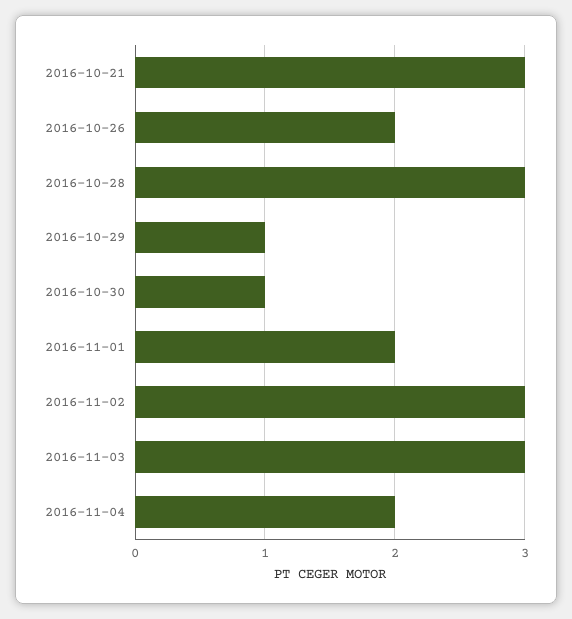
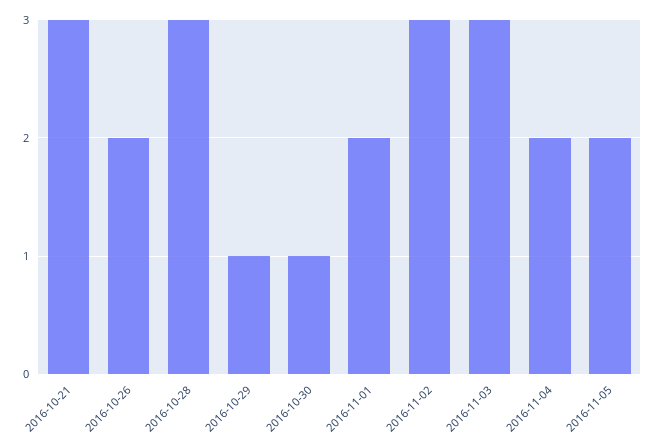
2016-11-05: none -> 2

